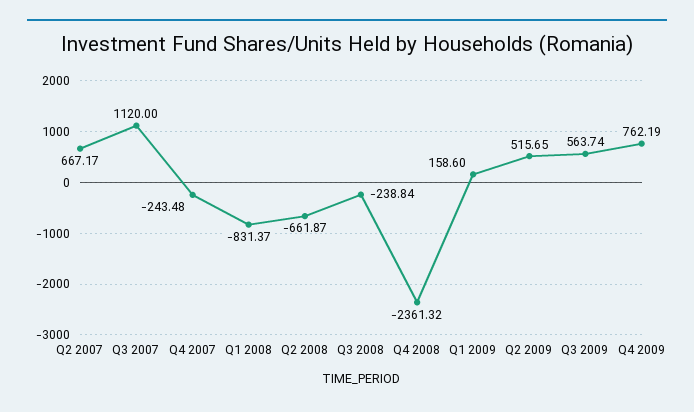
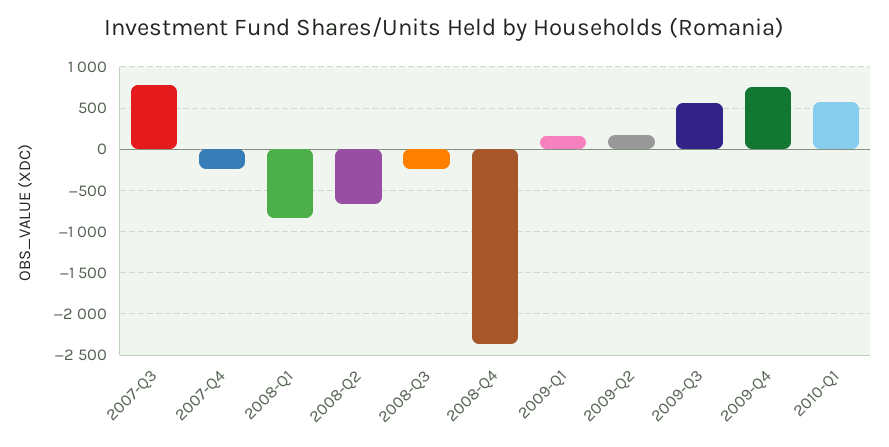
Q2 2007: 667.17 -> none
Q3 2007: 1120 -> 800
Q2 2009: 515.65 -> 200
2010-Q1: none -> 600

